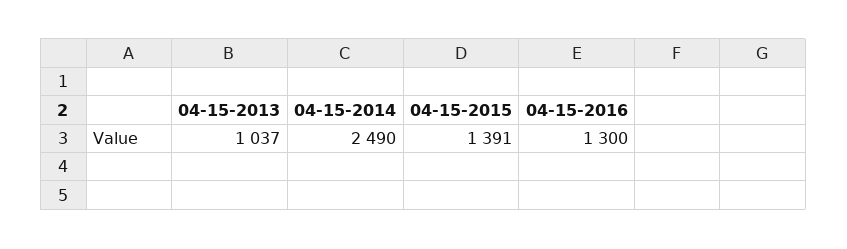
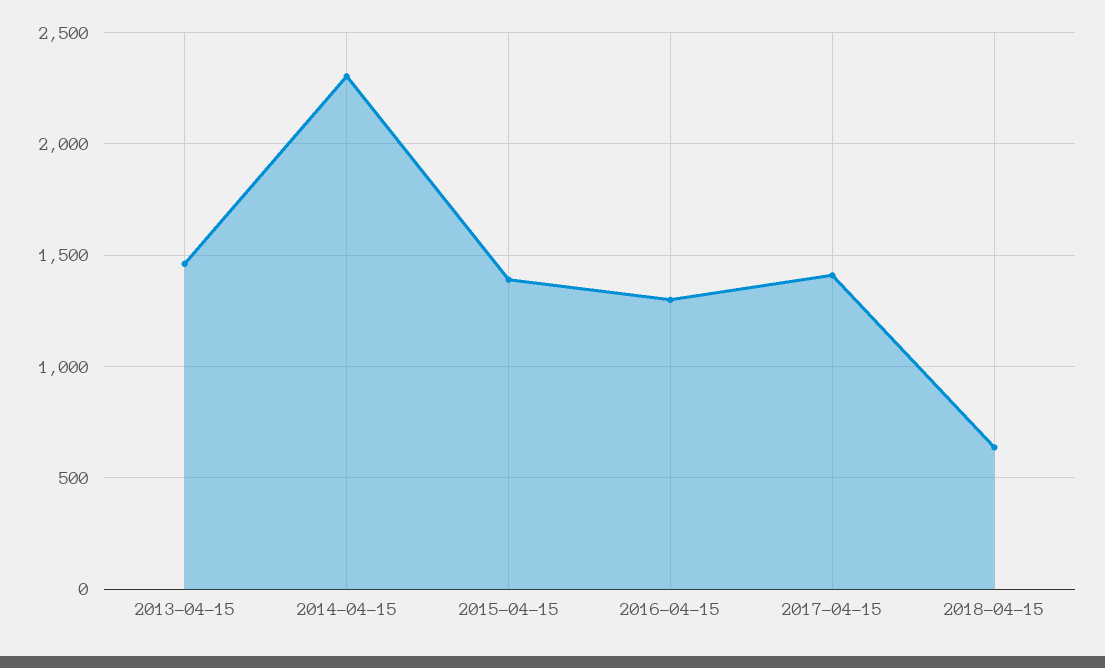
04-15-2013: 1037 -> 1450
04-15-2014: 2490 -> 2300
2017-04-15: none -> 1400
2018-04-15: none -> 650

